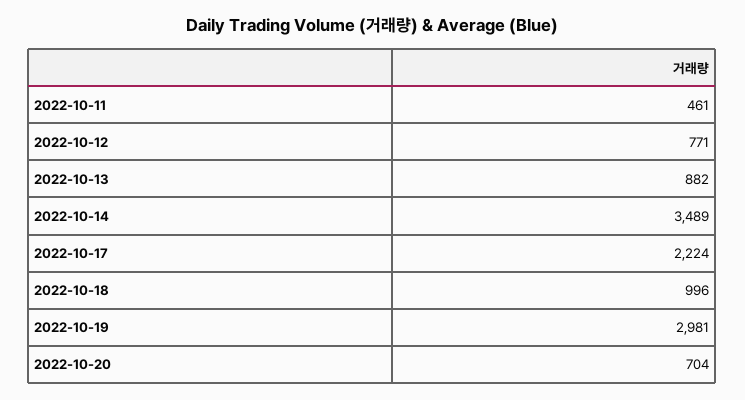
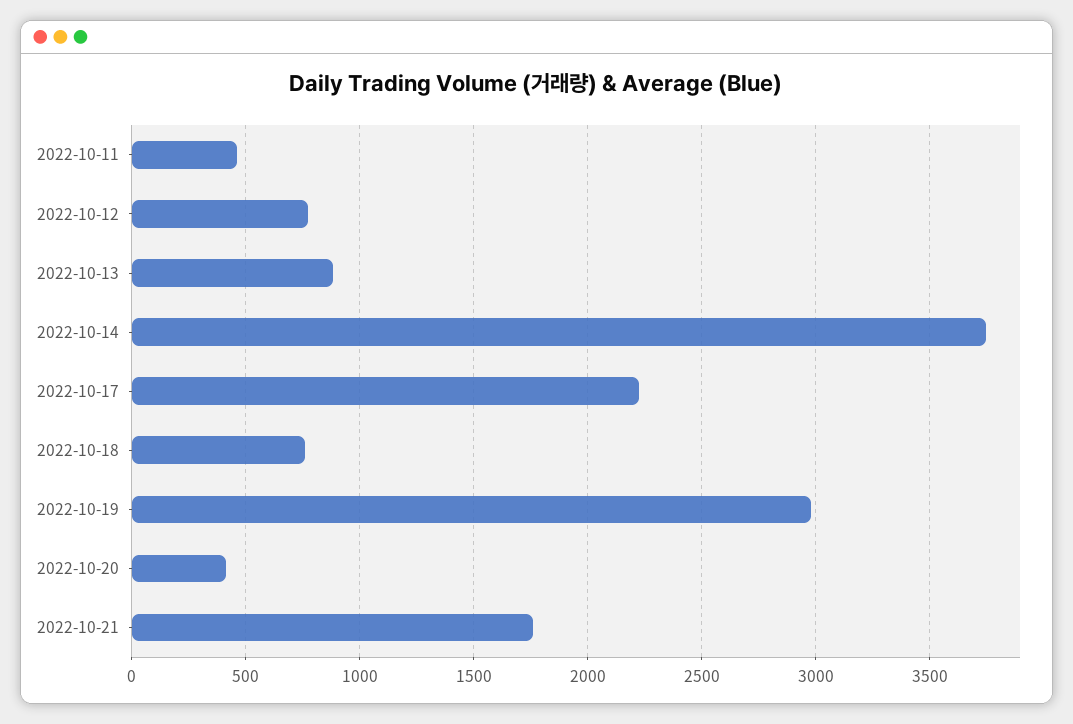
2022-10-14: 3489 -> 3750
2022-10-18: 996 -> 750
2022-10-20: 704 -> 400
2022-10-21: none -> 1750

